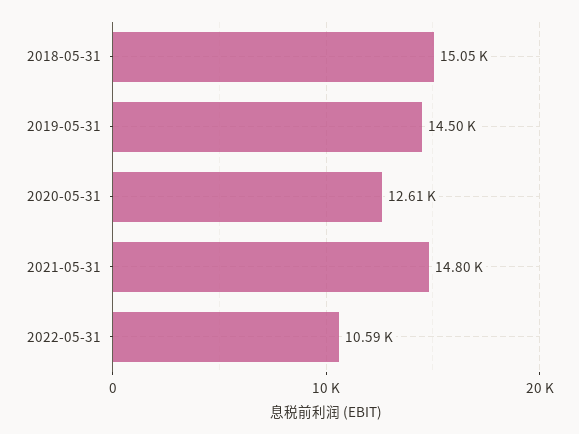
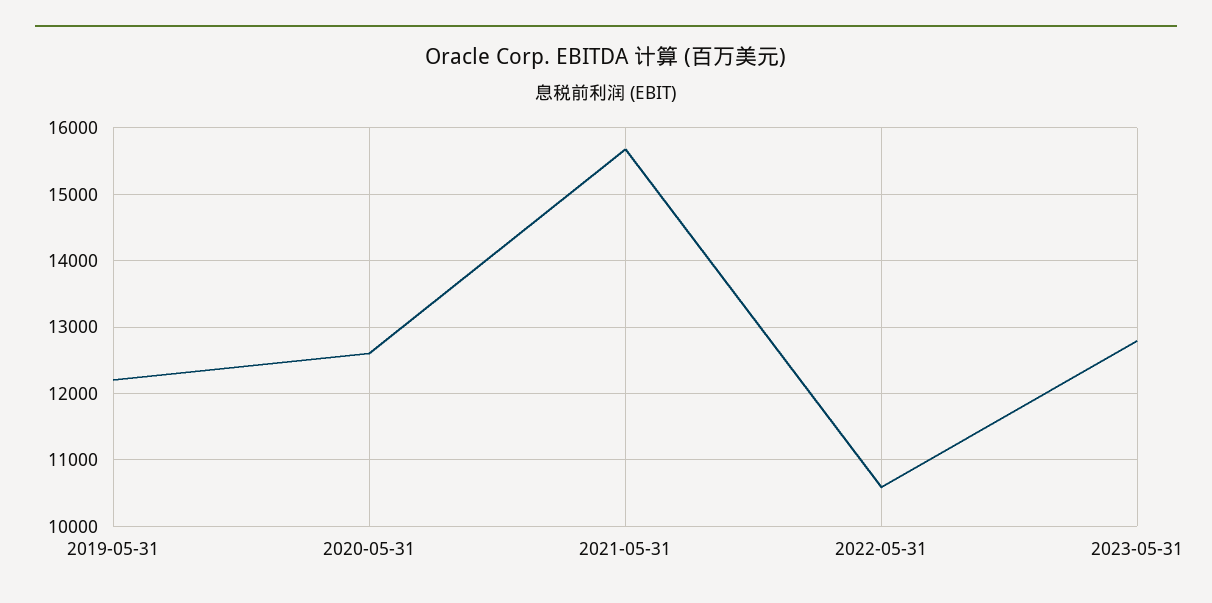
2018-05-31: 15050 -> none
2019-05-31: 14500 -> 12200
2021-05-31: 14800 -> 15700
2023-05-31: none -> 12800

